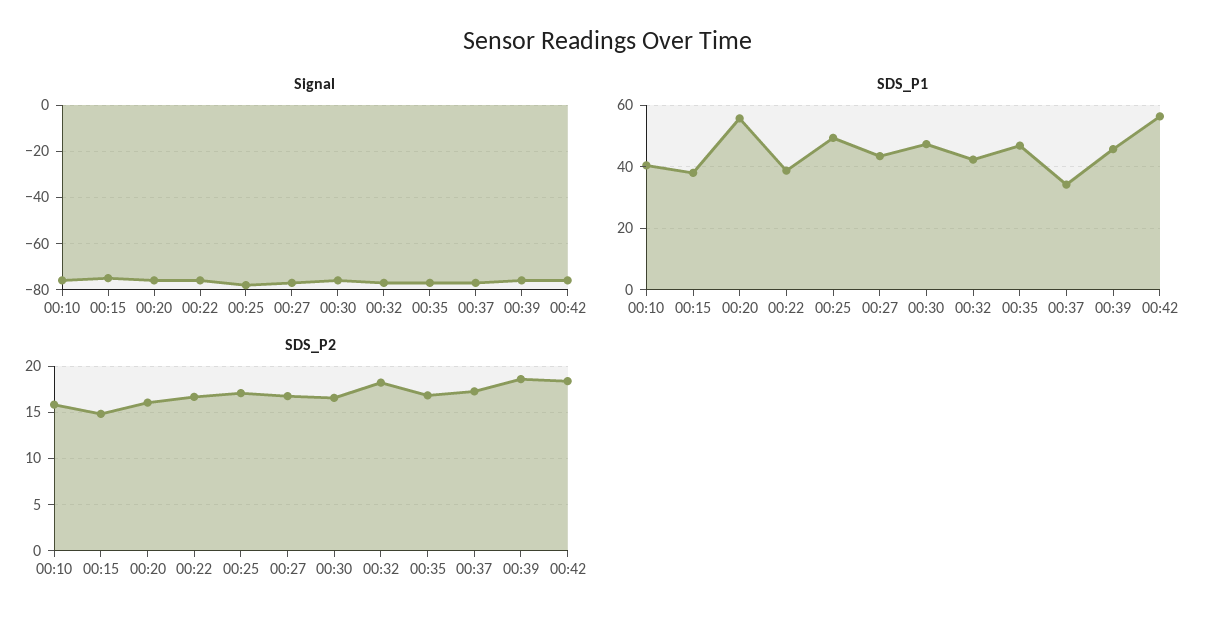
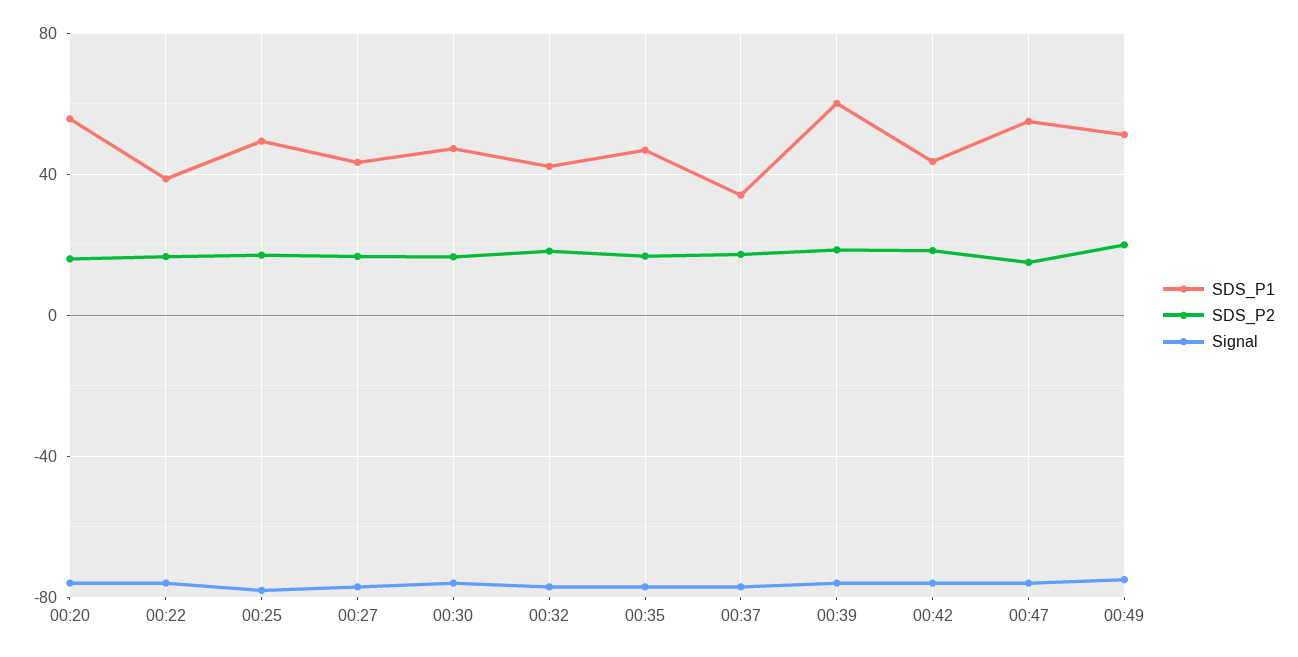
Signal, 00:10: -75 -> none
Signal, 00:15: -75 -> none
SDS_P1, 00:10: 40 -> none
SDS_P1, 00:15: 38 -> none
SDS_P1, 00:39: 46 -> 60
SDS_P1, 00:42: 56 -> 45
SDS_P2, 00:10: 16 -> none
SDS_P2, 00:15: 15 -> none
SDS_P1, 00:47: none -> 55
SDS_P2, 00:47: none -> 15
Signal, 00:47: none -> -75
SDS_P1, 00:49: none -> 50
SDS_P2, 00:49: none -> 20
Signal, 00:49: none -> -75

